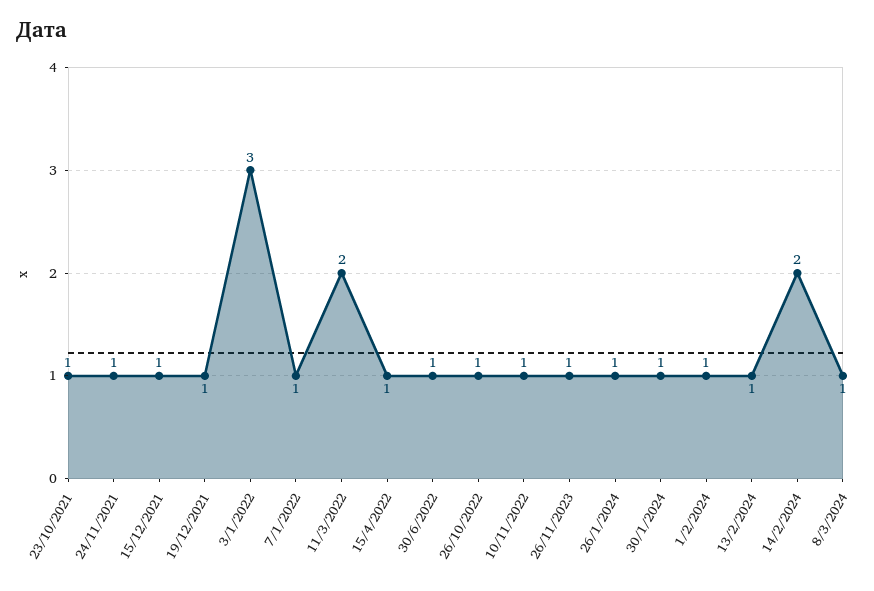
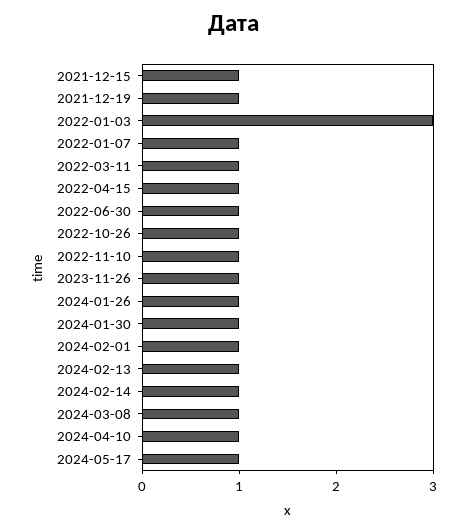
23/10/2021: 1 -> none
24/11/2021: 1 -> none
11/3/2022: 2 -> 1
14/2/2024: 2 -> 1
2024-04-10: none -> 1
2024-05-17: none -> 1

